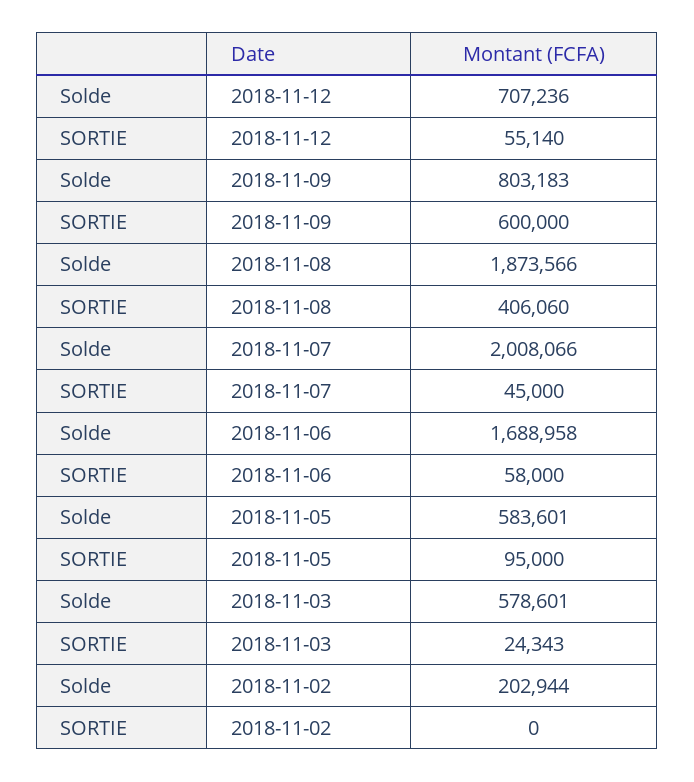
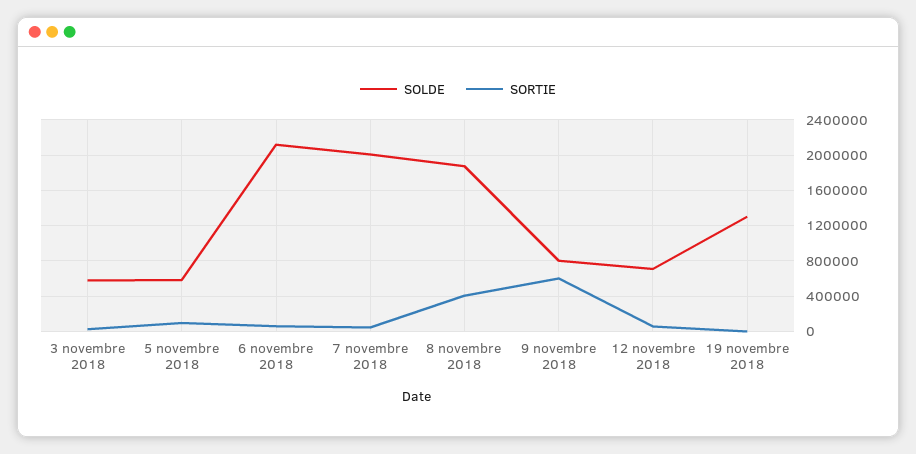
Solde, 2018-11-06: 1688958 -> 2100000
Solde, 2018-11-02: 202944 -> none
SORTIE, 2018-11-02: 0 -> none
Solde, 19 novembre 2018: none -> 1300000
SORTIE, 19 novembre 2018: none -> 0

